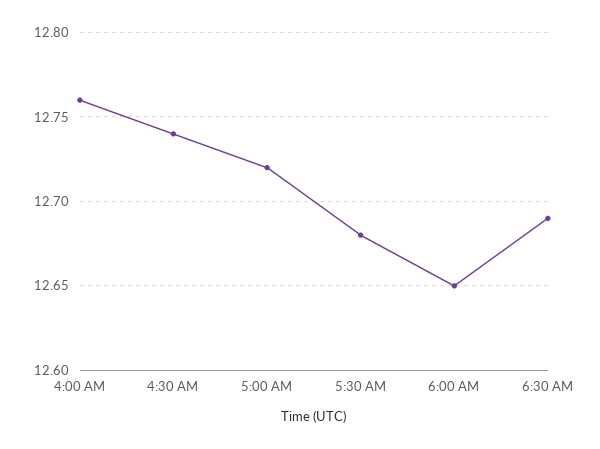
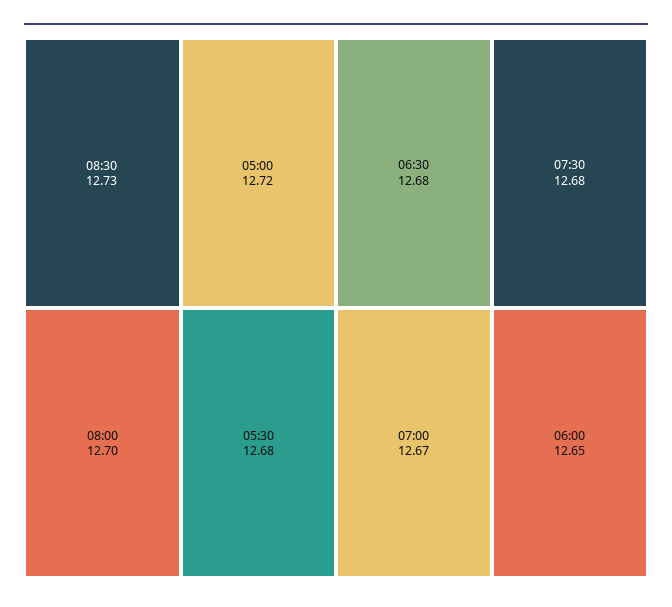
4:00 AM: 12.76 -> none
4:30 AM: 12.74 -> none
6:30 AM: 12.69 -> 12.68
08:30: none -> 12.73
08:00: none -> 12.7
07:30: none -> 12.68
07:00: none -> 12.67

